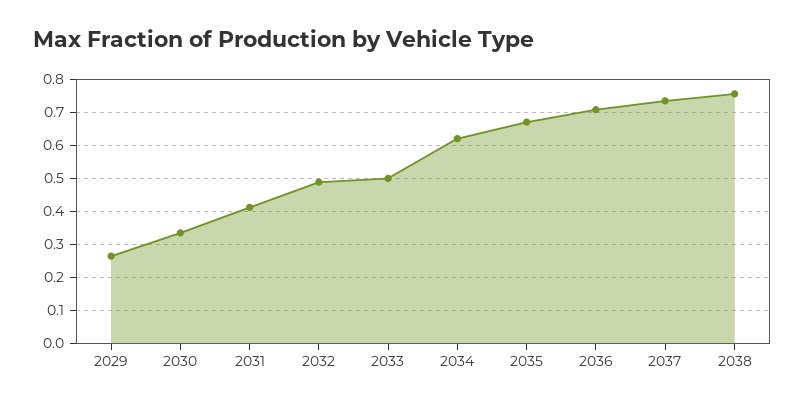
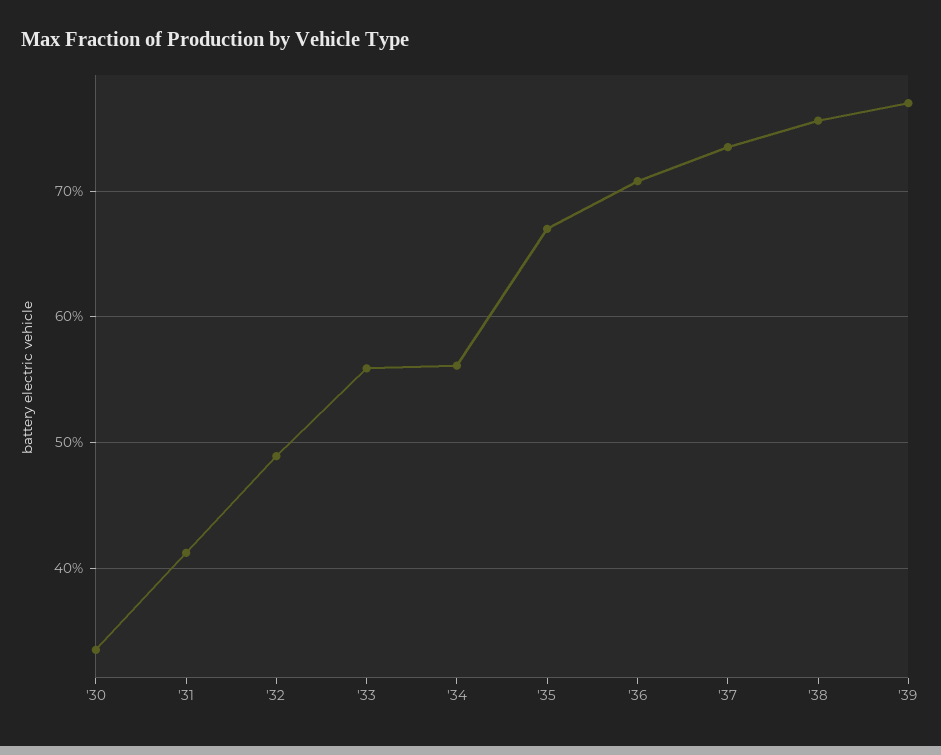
2029: 0.26 -> none
2033: 0.5 -> 0.56
2034: 0.62 -> 0.56
'39: none -> 0.77

